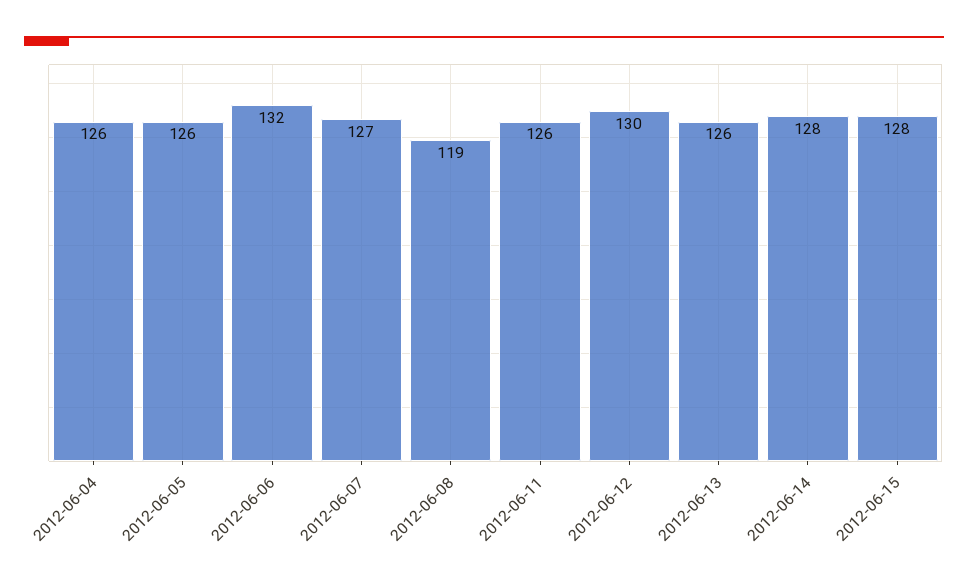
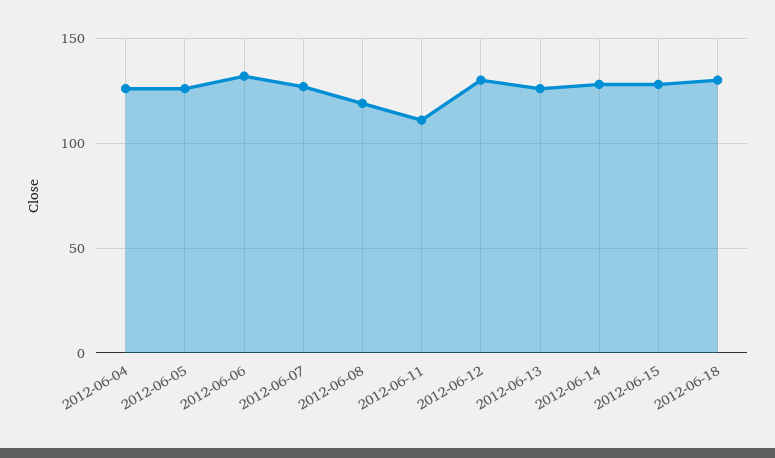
2012-06-11: 126 -> 110
2012-06-18: none -> 130

